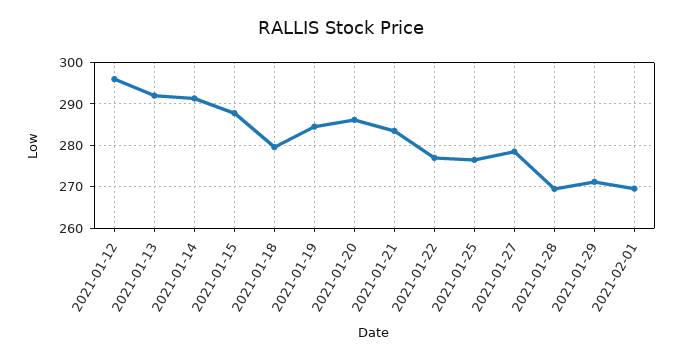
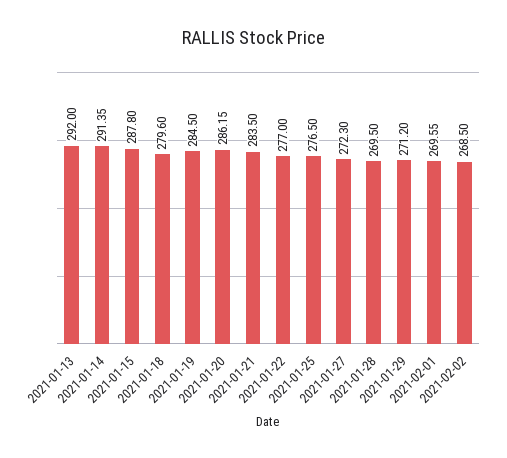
2021-01-12: 296 -> none
2021-01-27: 278 -> 272.3
2021-02-02: none -> 268.5

